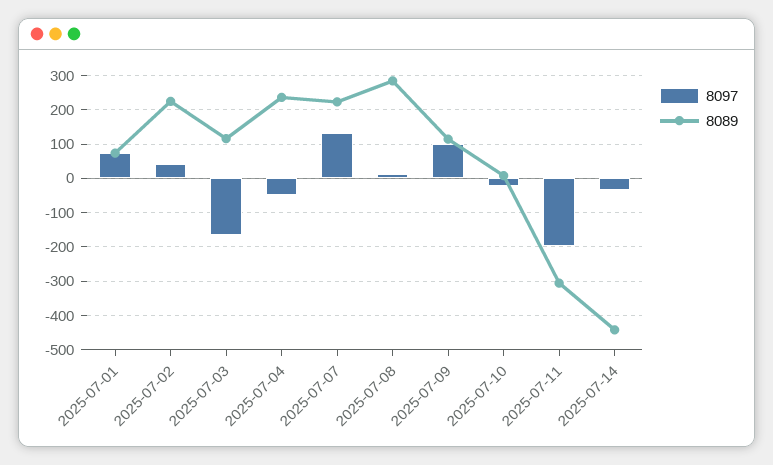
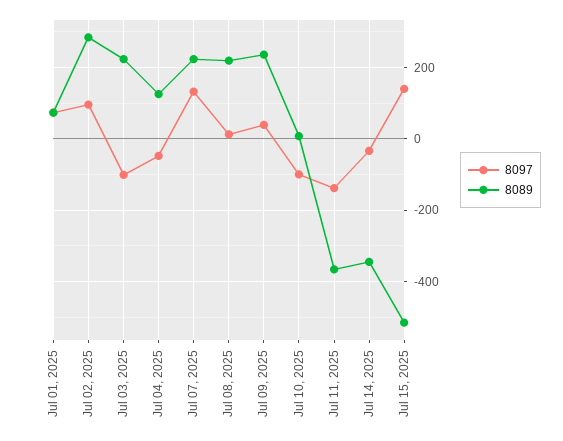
8097, 2025-07-02: 40 -> 100
8089, 2025-07-02: 220 -> 280
8097, 2025-07-03: -160 -> -100
8089, 2025-07-03: 120 -> 220
8089, 2025-07-04: 240 -> 120
8089, 2025-07-08: 280 -> 220
8097, 2025-07-09: 100 -> 40
8089, 2025-07-09: 120 -> 240
8097, 2025-07-10: -20 -> -100
8097, 2025-07-11: -200 -> -140
8089, 2025-07-11: -300 -> -360
8089, 2025-07-14: -440 -> -340
8097, Jul 15, 2025: none -> 140
8089, Jul 15, 2025: none -> -520

